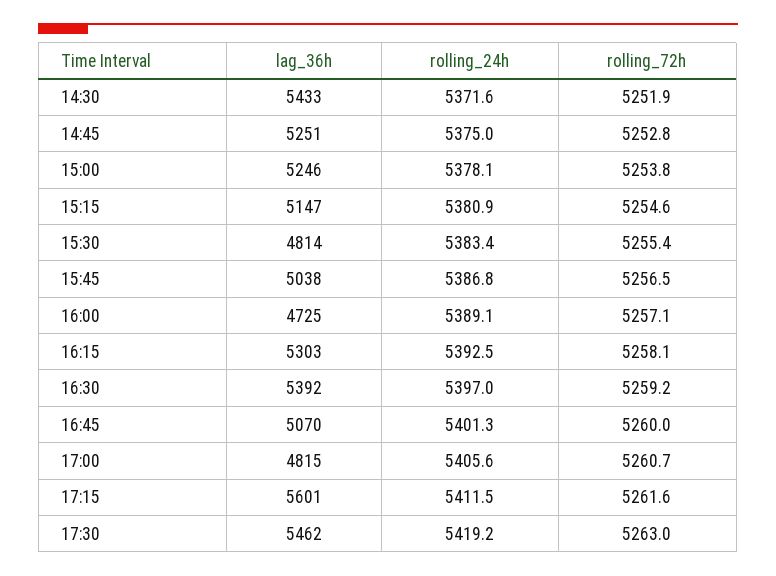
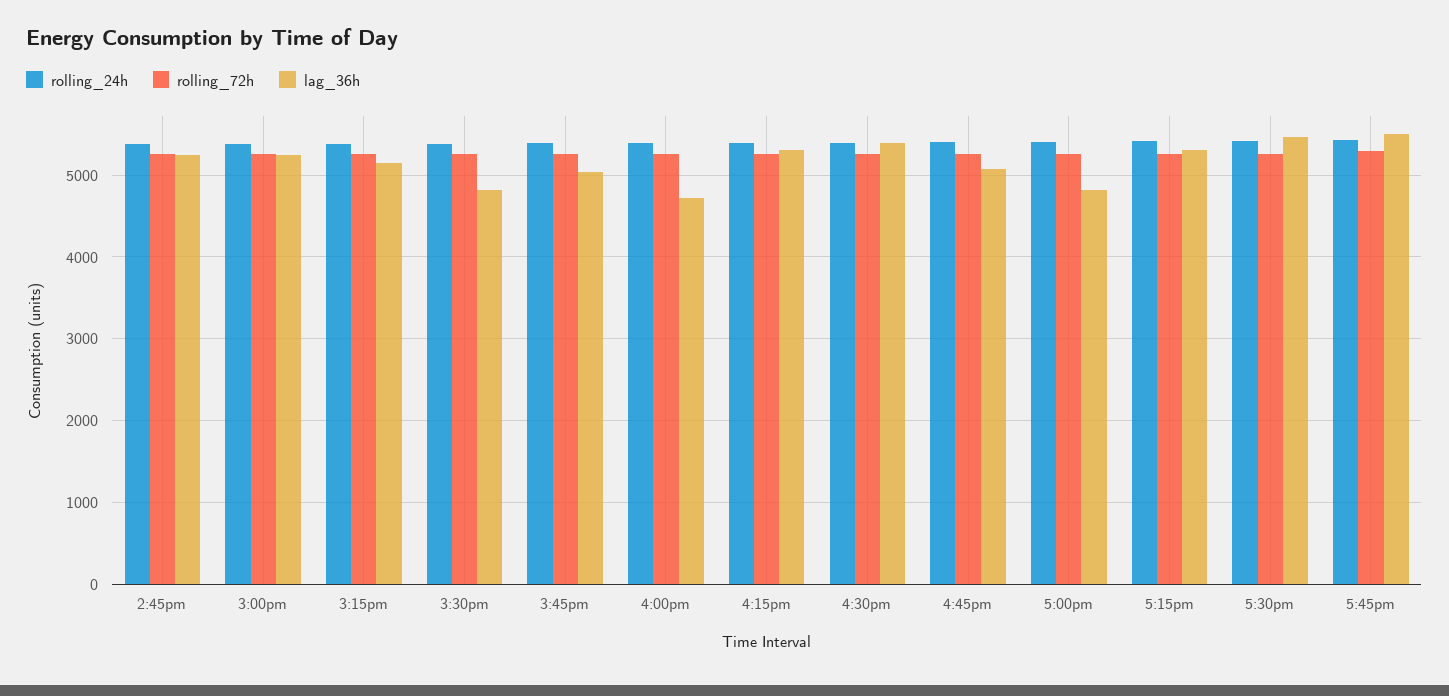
lag_36h, 14:30: 5433 -> none
rolling_24h, 14:30: 5371.6 -> none
rolling_72h, 14:30: 5251.9 -> none
lag_36h, 17:15: 5601 -> 5300
rolling_24h, 5:45pm: none -> 5400
rolling_72h, 5:45pm: none -> 5300
lag_36h, 5:45pm: none -> 5500

